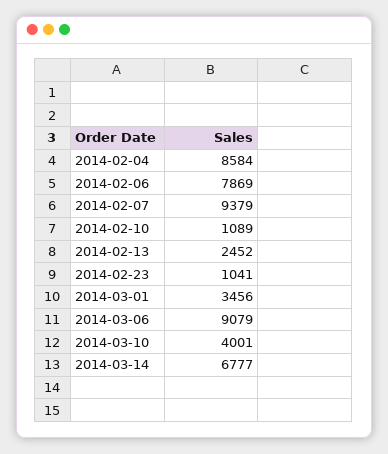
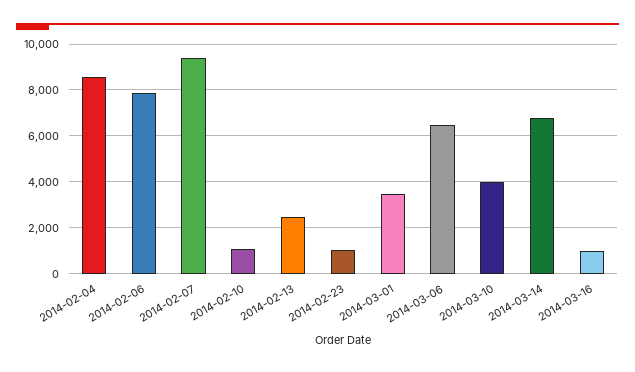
2014-03-06: 9079 -> 6500
2014-03-16: none -> 1000

